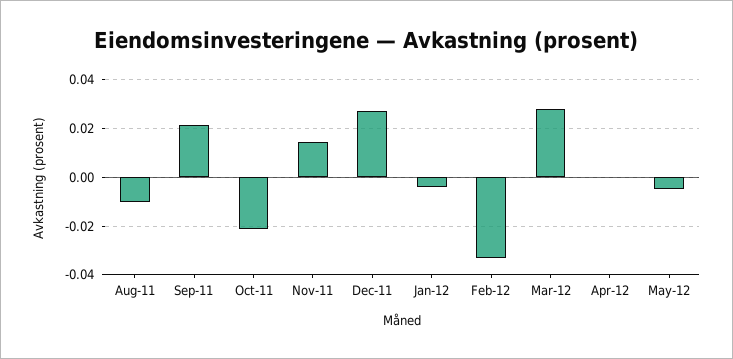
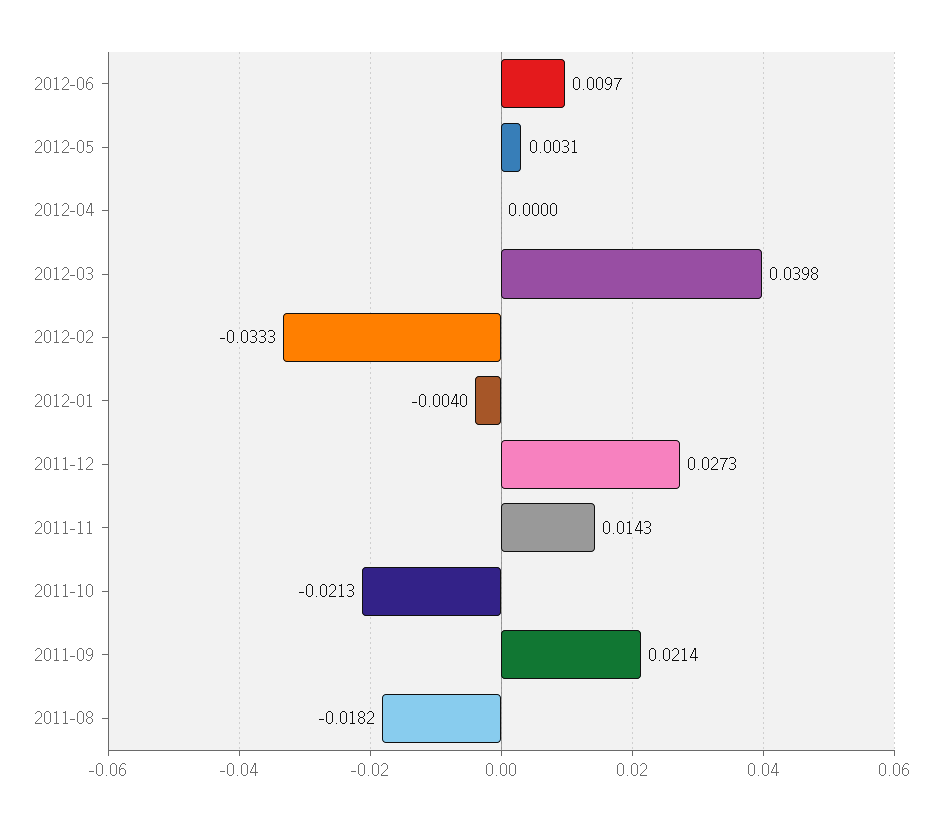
Aug-11: -0.01 -> -0.0182
Mar-12: 0.0275 -> 0.0398
May-12: -0.005 -> 0.0031
2012-06: none -> 0.0097

